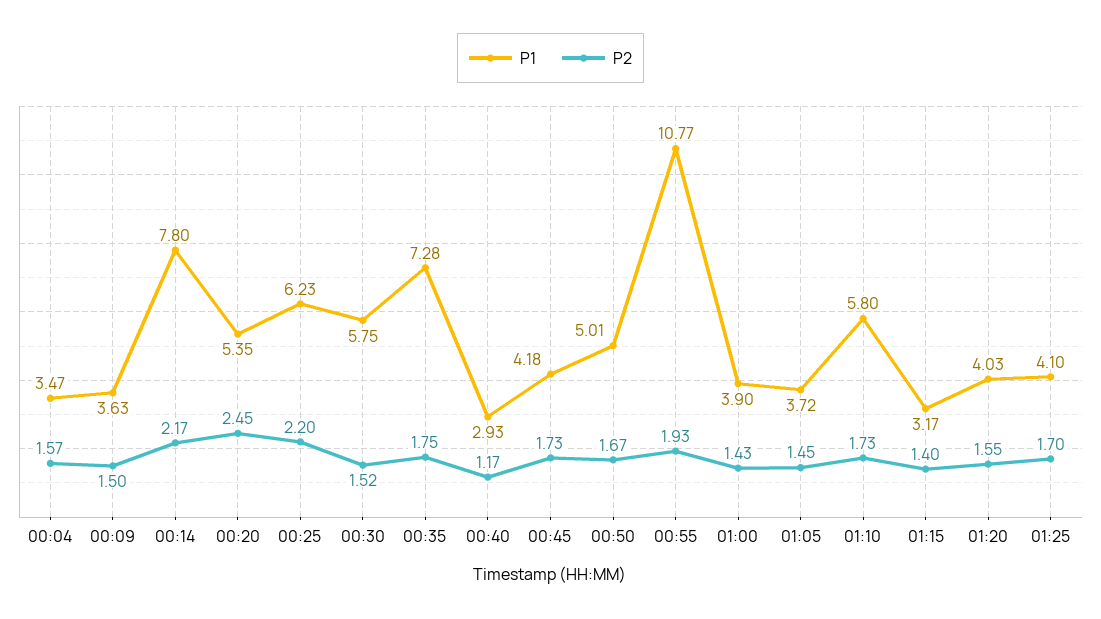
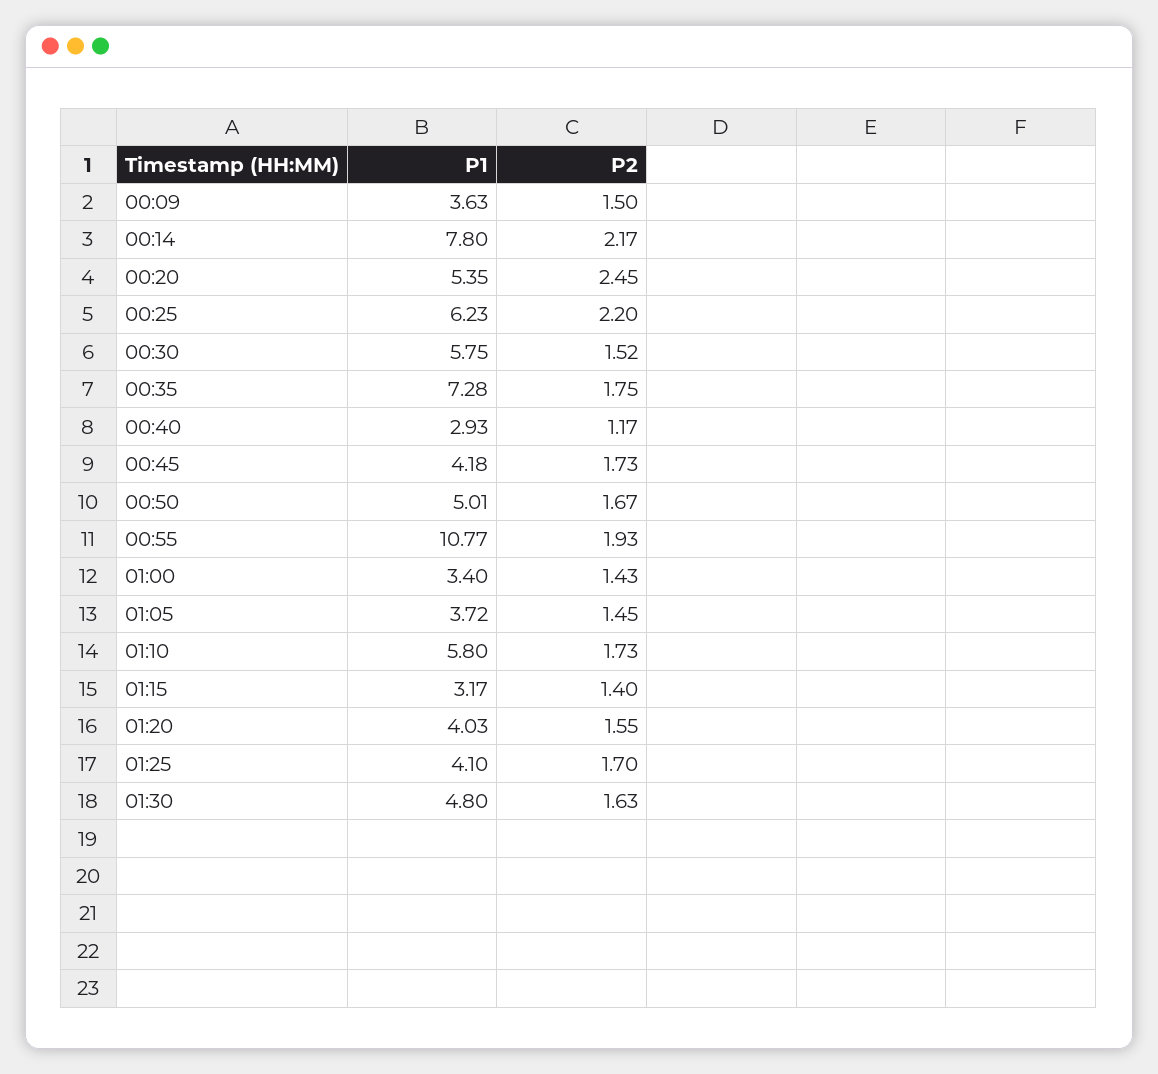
P1, 00:04: 3.47 -> none
P2, 00:04: 1.57 -> none
P1, 01:00: 3.9 -> 3.4
P1, 01:30: none -> 4.8
P2, 01:30: none -> 1.63

